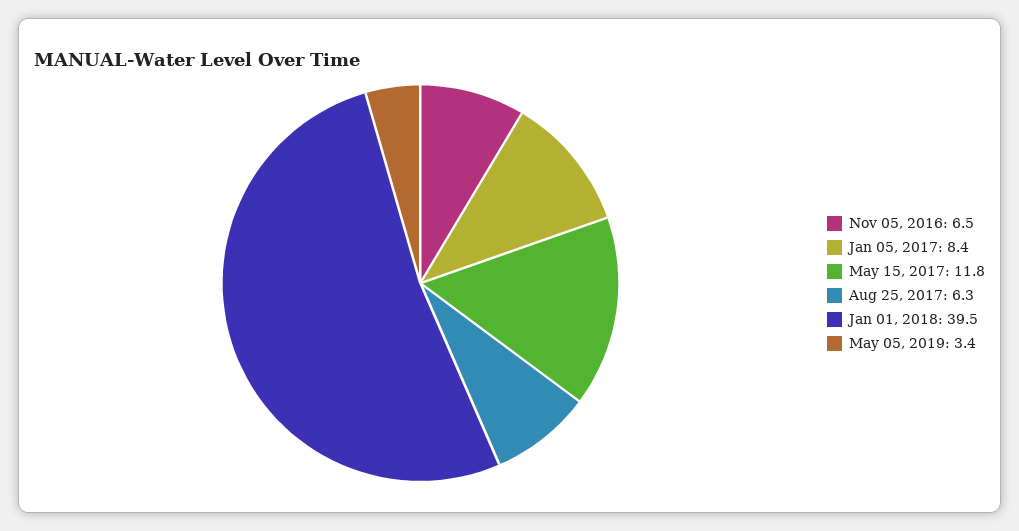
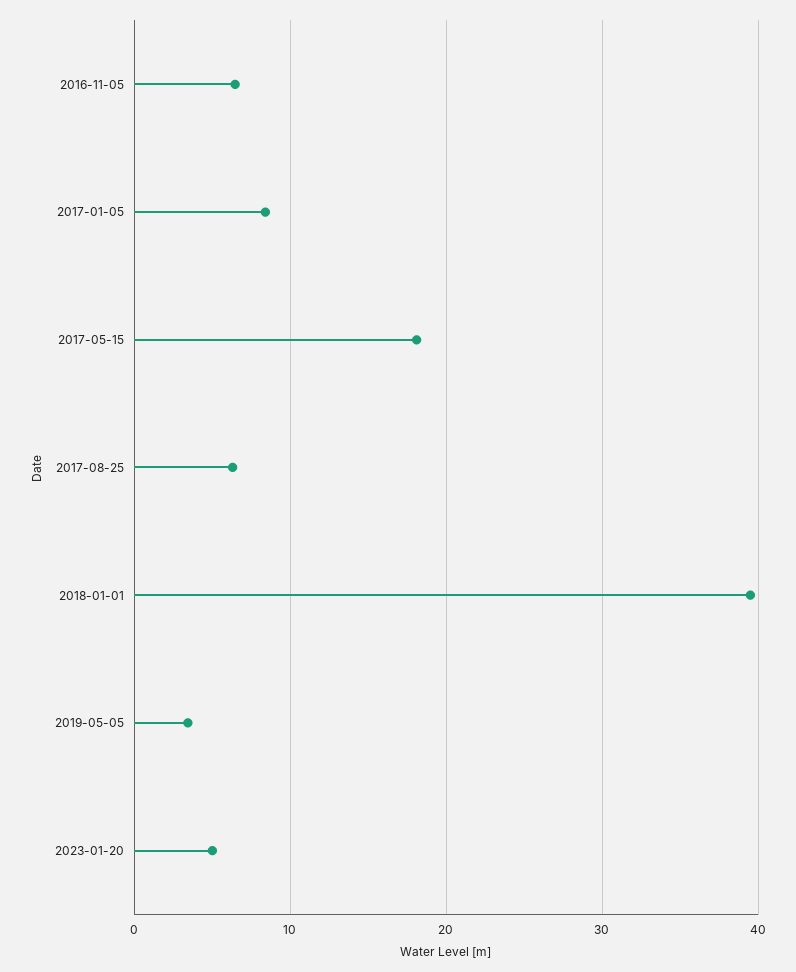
May 15, 2017: 11.8 -> 18
2023-01-20: none -> 5

